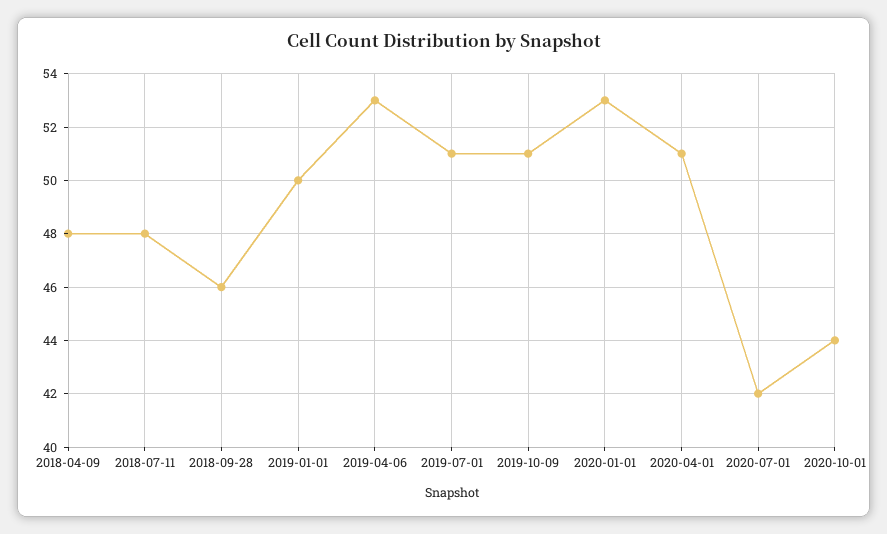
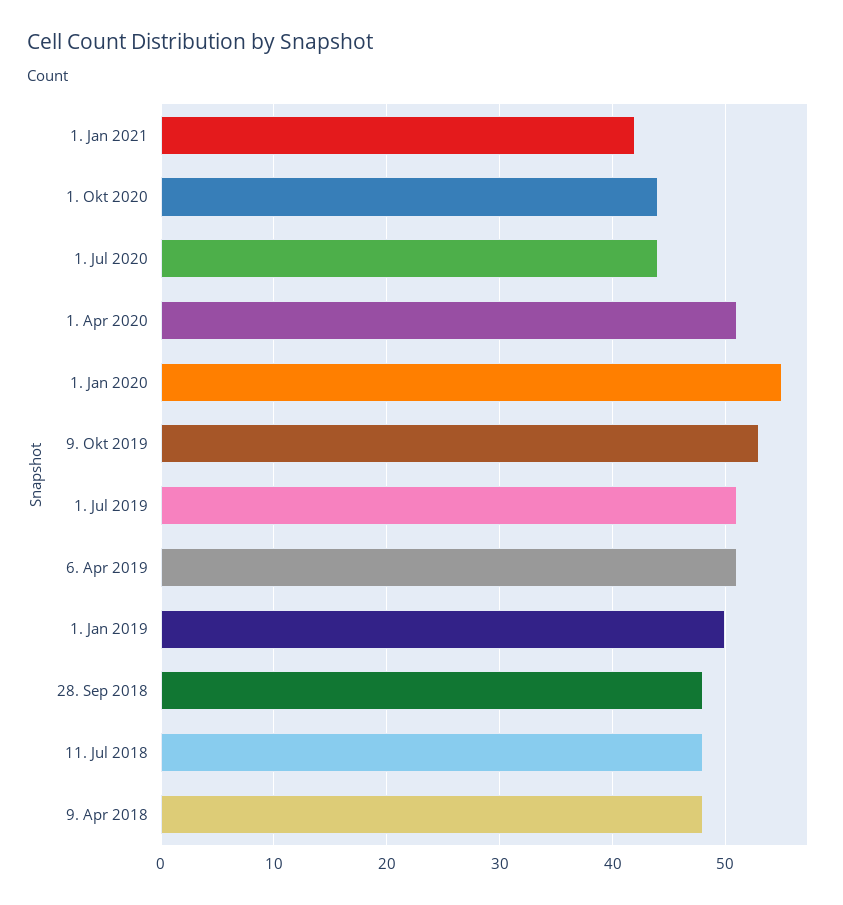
2018-09-28: 46 -> 48
2019-04-06: 53 -> 51
2019-10-09: 51 -> 53
2020-01-01: 53 -> 55
2020-07-01: 42 -> 44
1. Jan 2021: none -> 42

